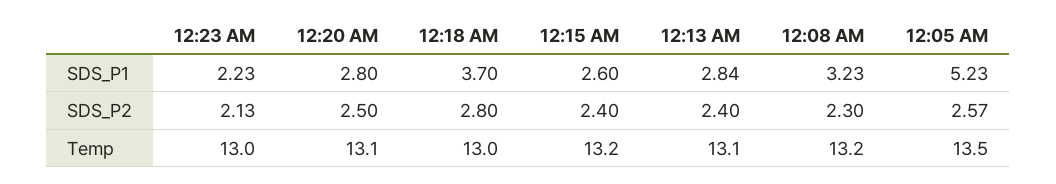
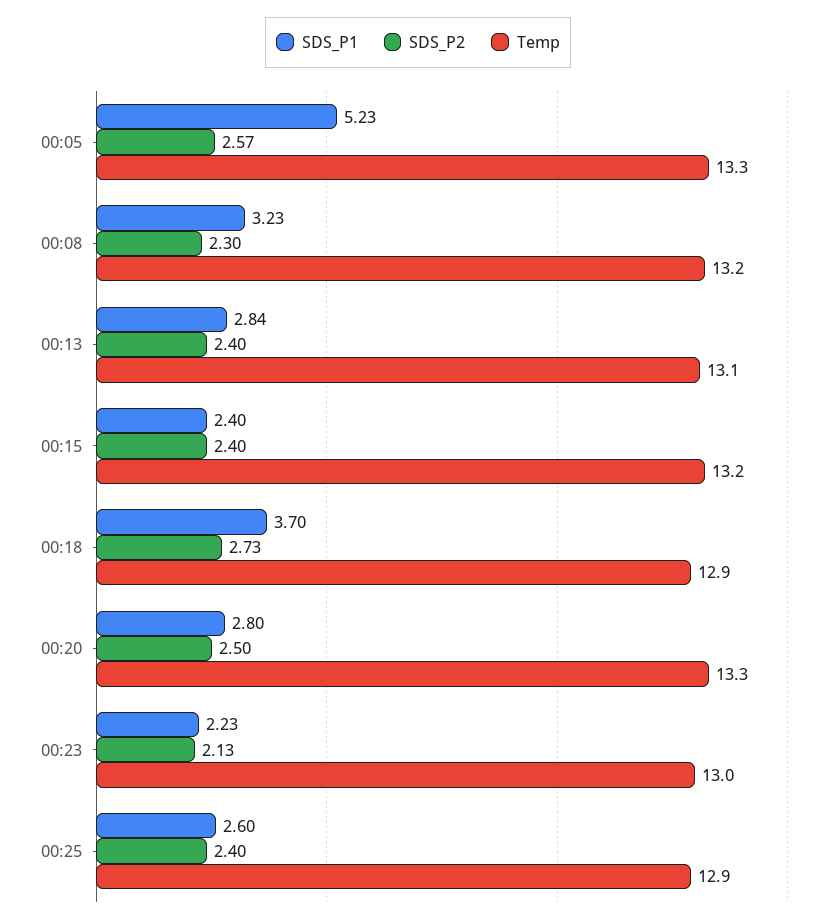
SDS_P1, 12:15 AM: 2.6 -> 2.4
SDS_P2, 12:18 AM: 2.8 -> 2.73
Temp, 12:20 AM: 13.1 -> 13.3
Temp, 12:18 AM: 13 -> 12.9
Temp, 12:05 AM: 13.5 -> 13.3
SDS_P1, 00:25: none -> 2.6
SDS_P2, 00:25: none -> 2.4
Temp, 00:25: none -> 12.9

